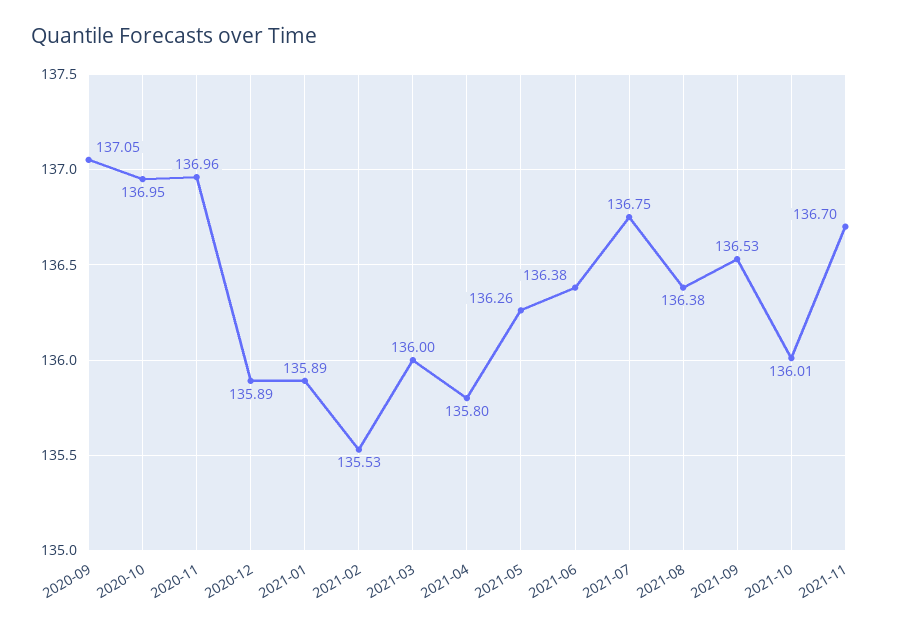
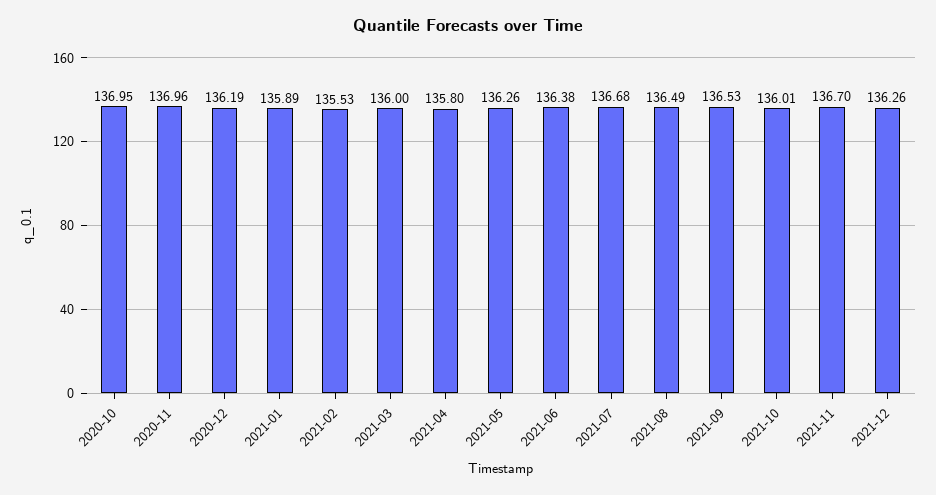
2020-09: 137.05 -> none
2020-12: 135.89 -> 136.19
2021-07: 136.75 -> 136.68
2021-08: 136.38 -> 136.49
2021-12: none -> 136.26

